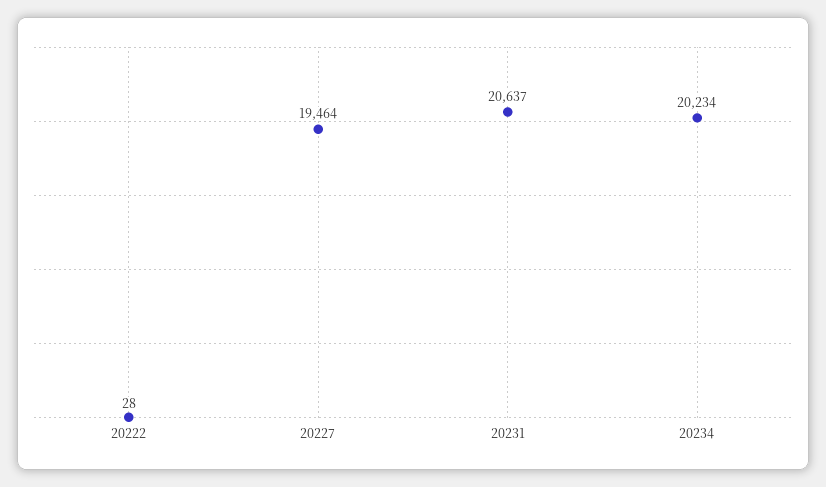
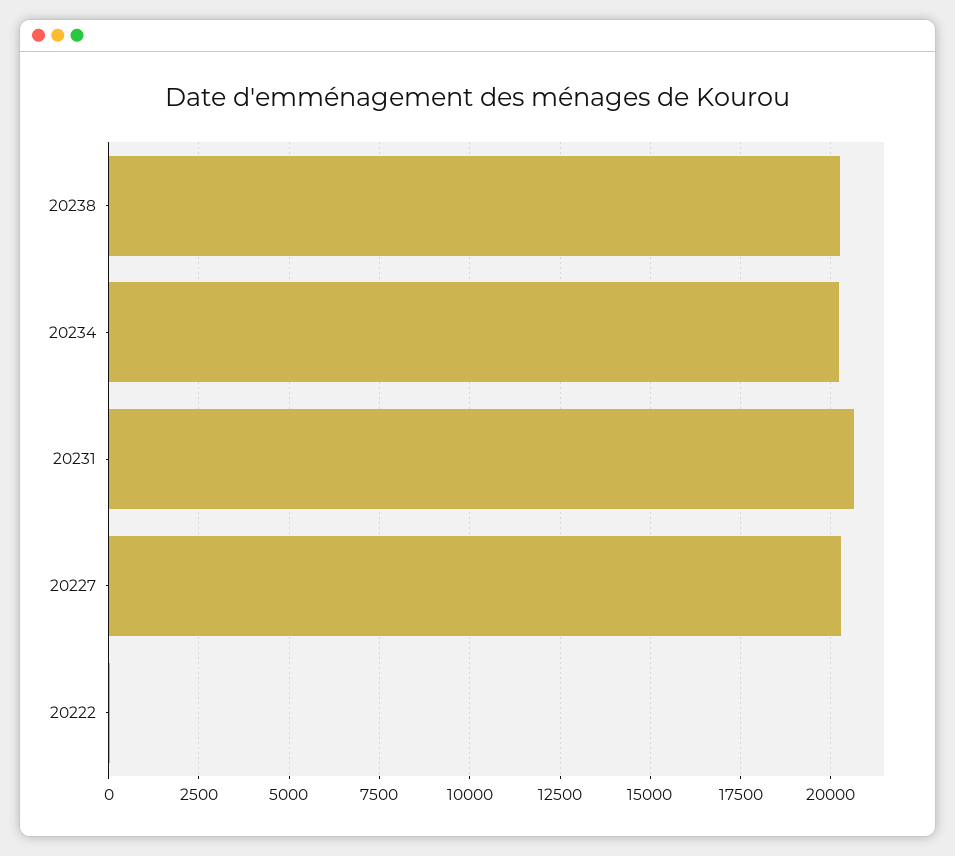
20227: 19464 -> 20250
20238: none -> 20250

